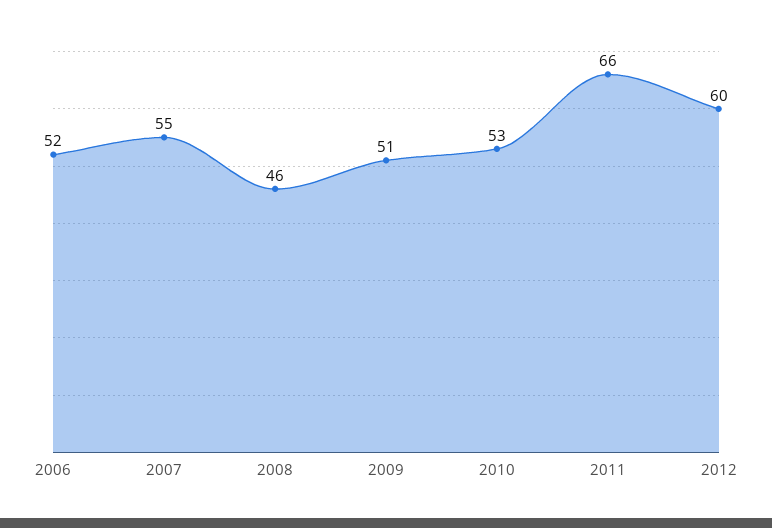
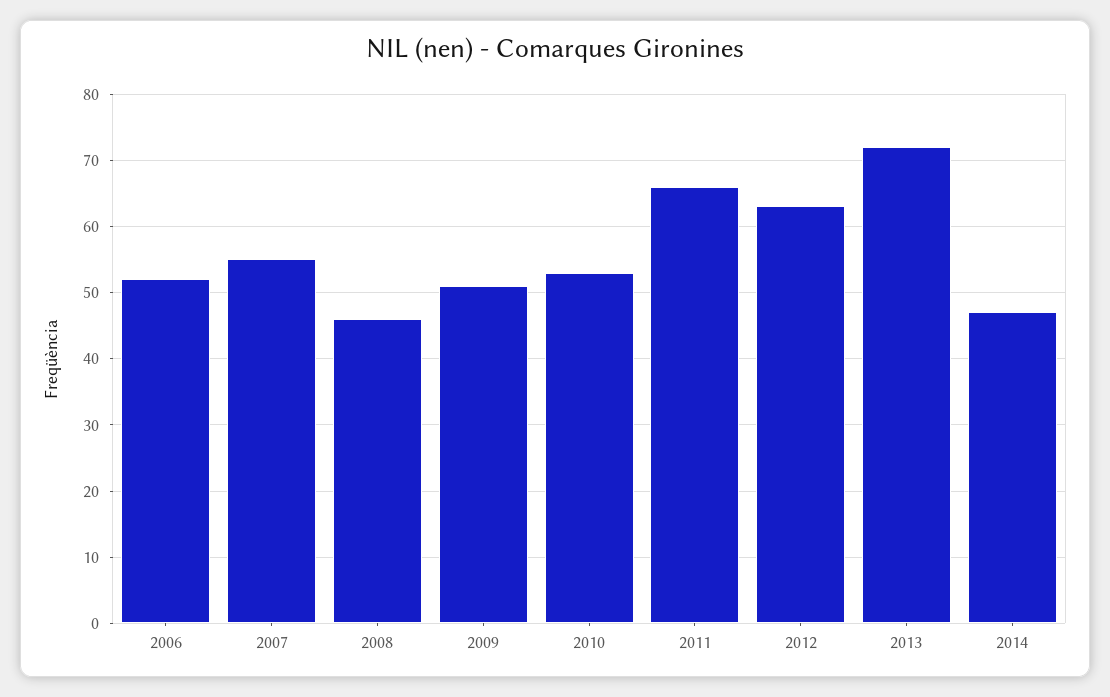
2012: 60 -> 63
2013: none -> 72
2014: none -> 47

